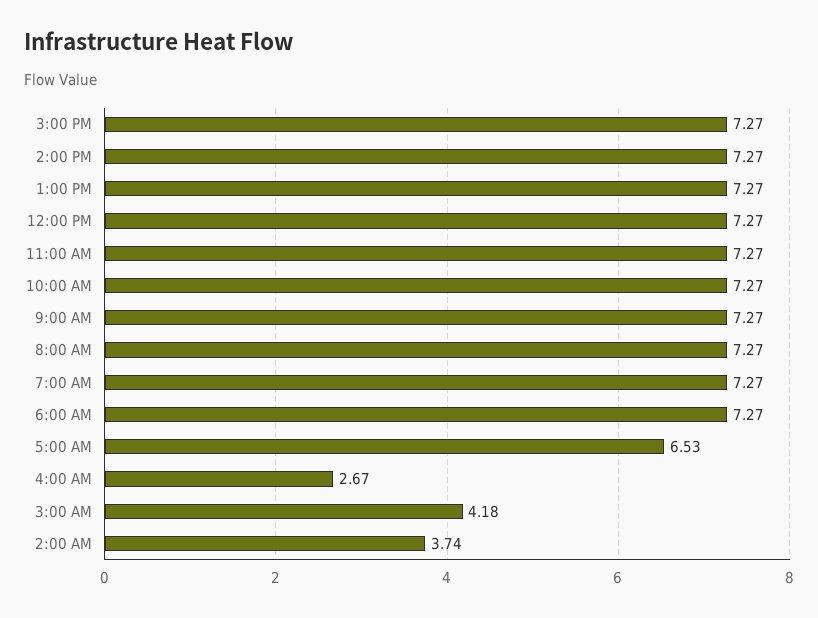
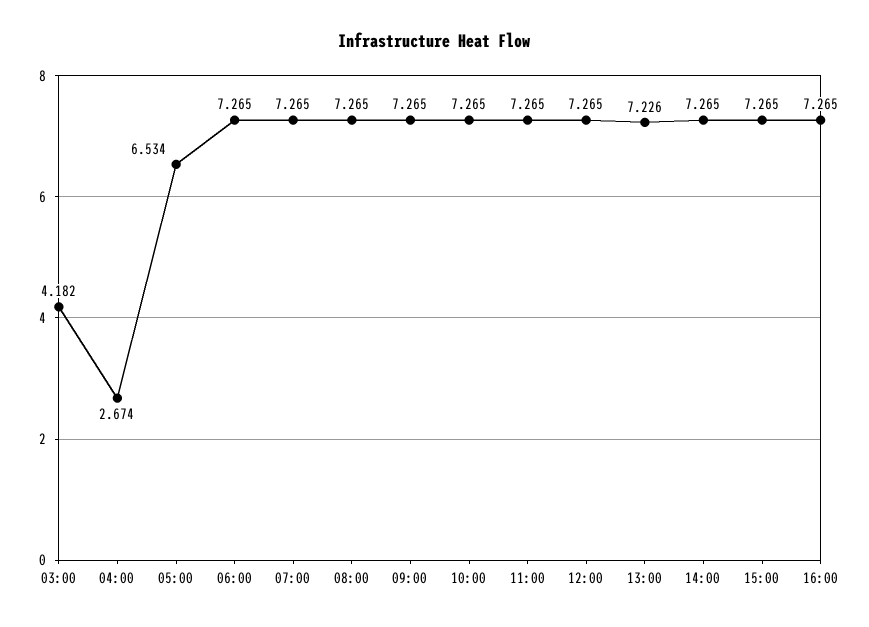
1:00 PM: 7.27 -> 7.226
2:00 AM: 3.74 -> none
16:00: none -> 7.265

